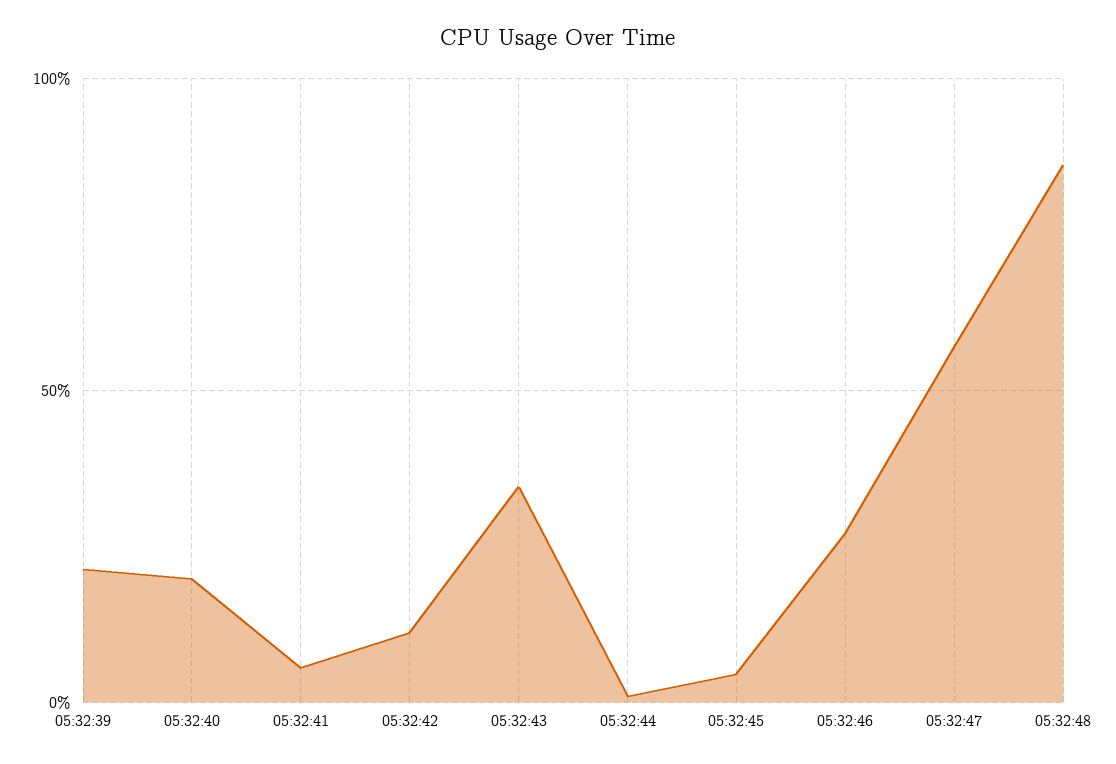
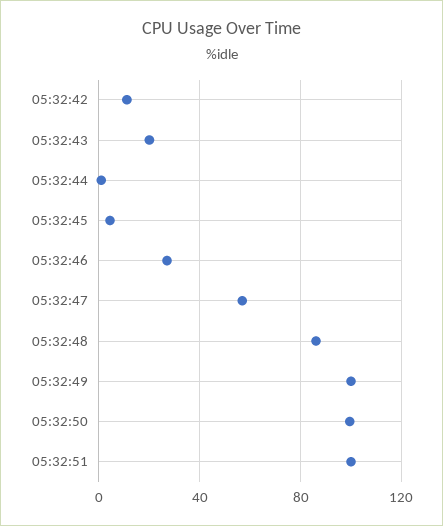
05:32:39: 20 -> none
05:32:40: 20 -> none
05:32:41: 5 -> none
05:32:43: 35 -> 20
05:32:49: none -> 100
05:32:50: none -> 100
05:32:51: none -> 100

